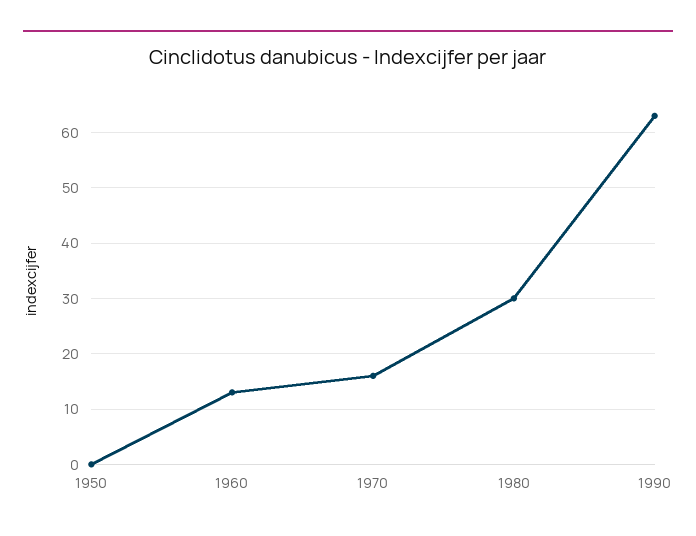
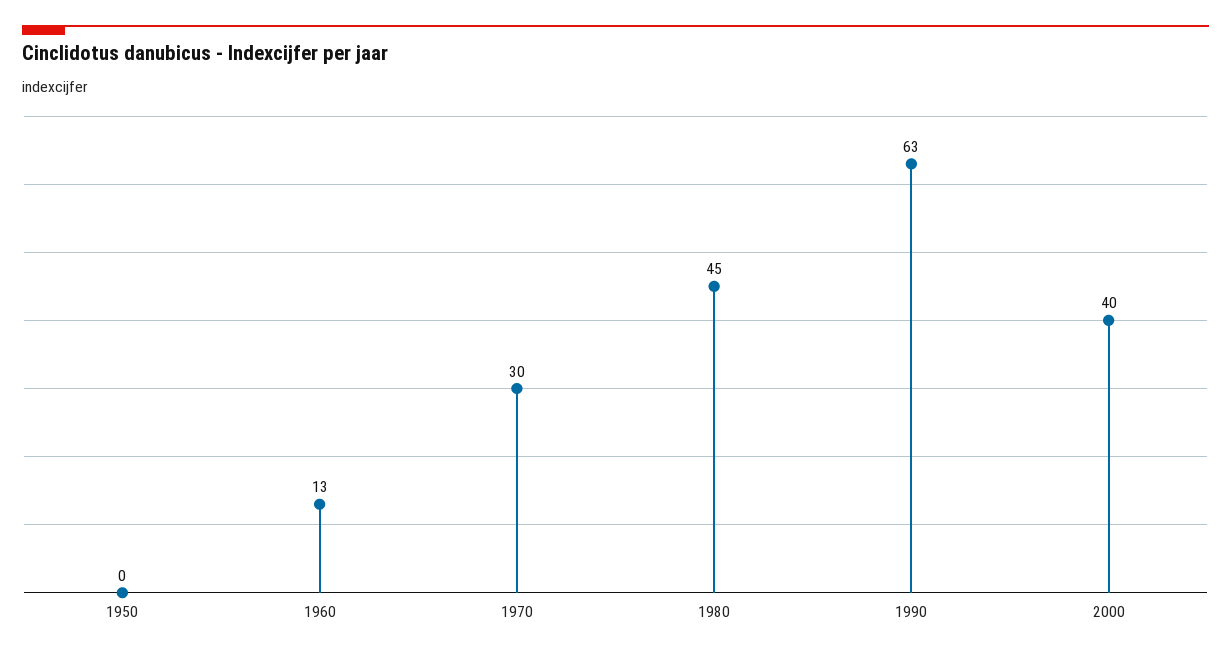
1970: 15 -> 30
1980: 30 -> 45
2000: none -> 40

